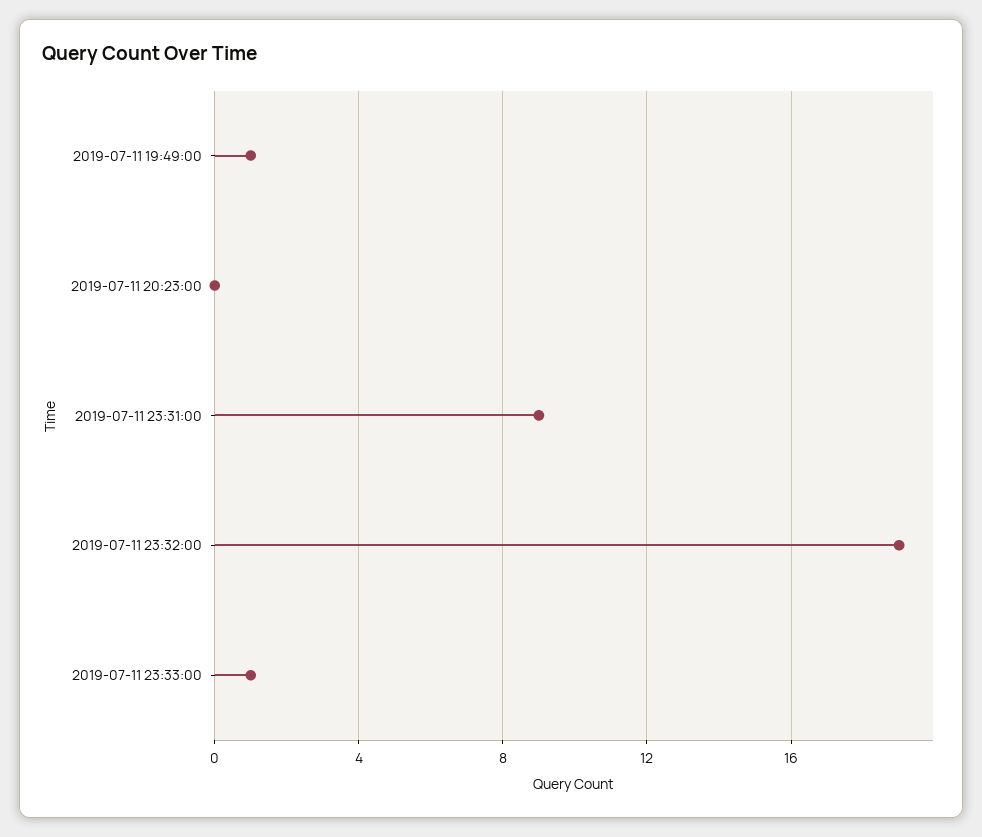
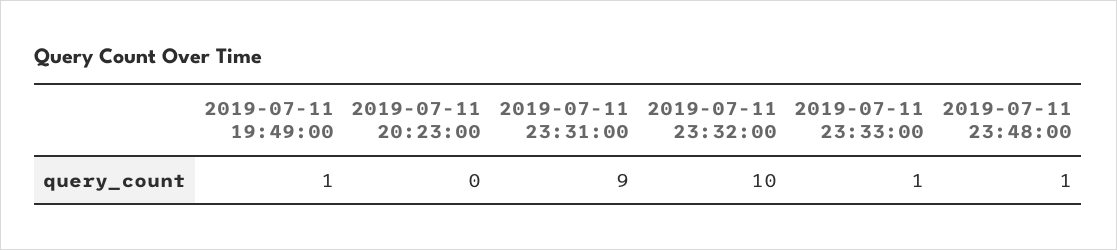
2019-07-11 23:32:00: 19 -> 10
2019-07-11 23:48:00: none -> 1

